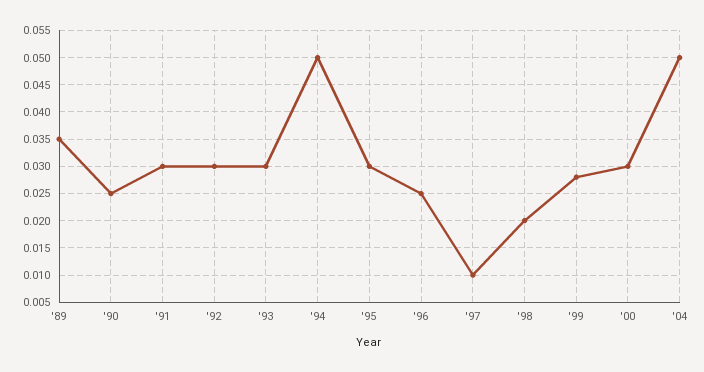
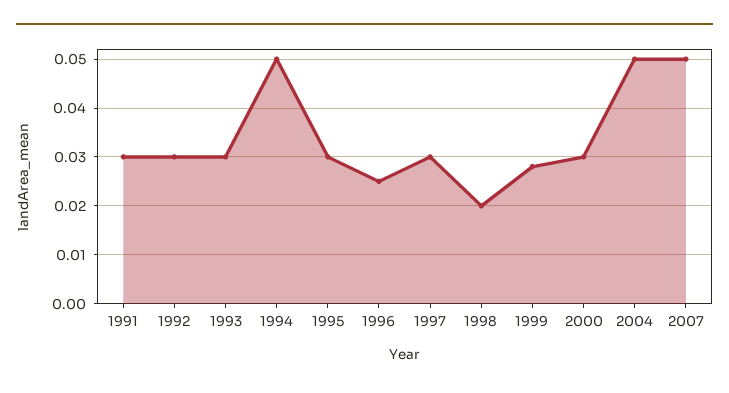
'89: 0.035 -> none
'90: 0.025 -> none
'97: 0.01 -> 0.03
2007: none -> 0.05

